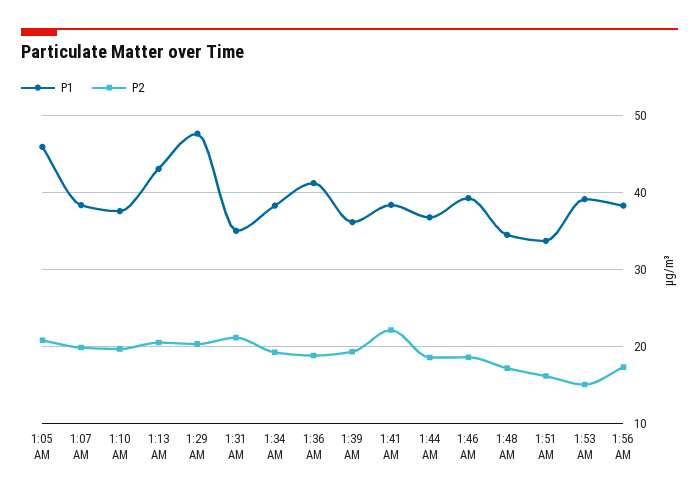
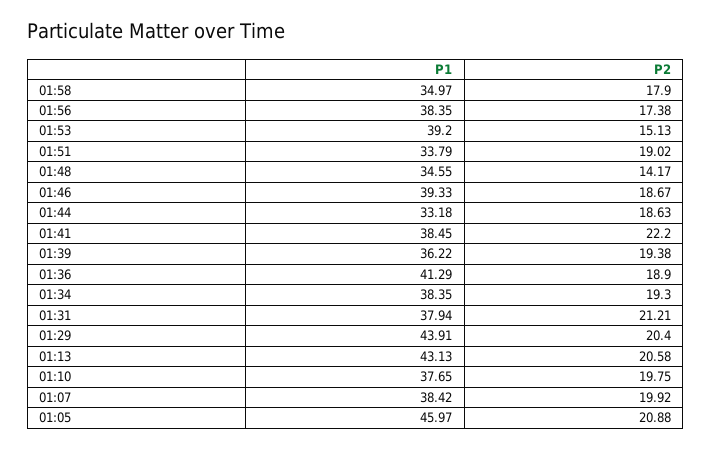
P1, 1:29 AM: 48 -> 43.91
P1, 1:31 AM: 35 -> 37.94
P1, 1:44 AM: 37 -> 33.18
P2, 1:48 AM: 17 -> 14.17
P2, 1:51 AM: 16 -> 19.02
P1, 01:58: none -> 34.97
P2, 01:58: none -> 17.9

